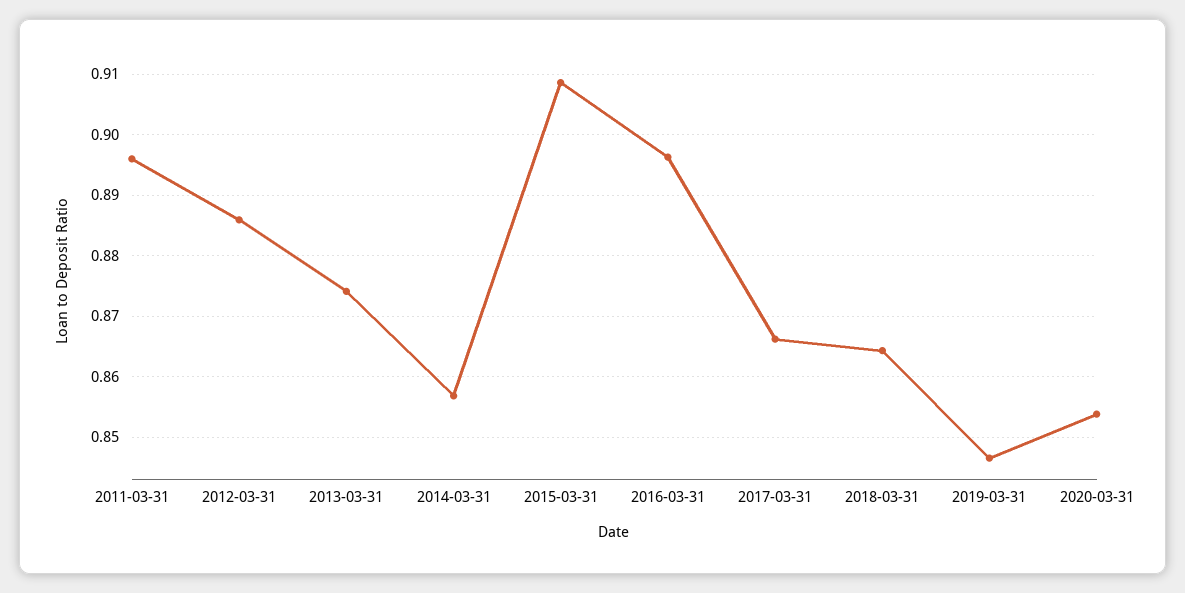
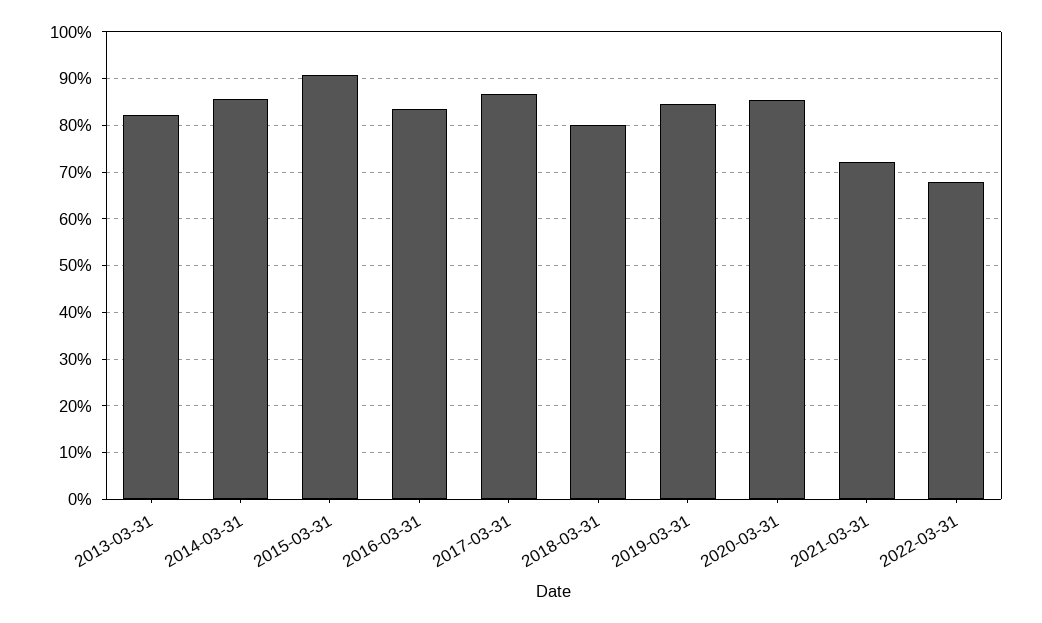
2011-03-31: 0.896 -> none
2012-03-31: 0.886 -> none
2013-03-31: 0.874 -> 0.82
2016-03-31: 0.896 -> 0.84
2018-03-31: 0.864 -> 0.8
2021-03-31: none -> 0.72
2022-03-31: none -> 0.68

